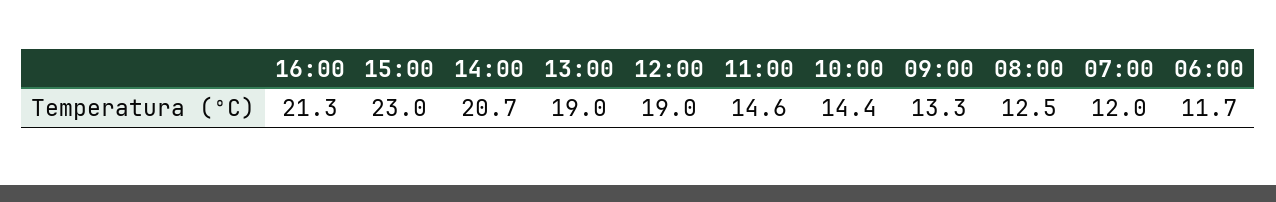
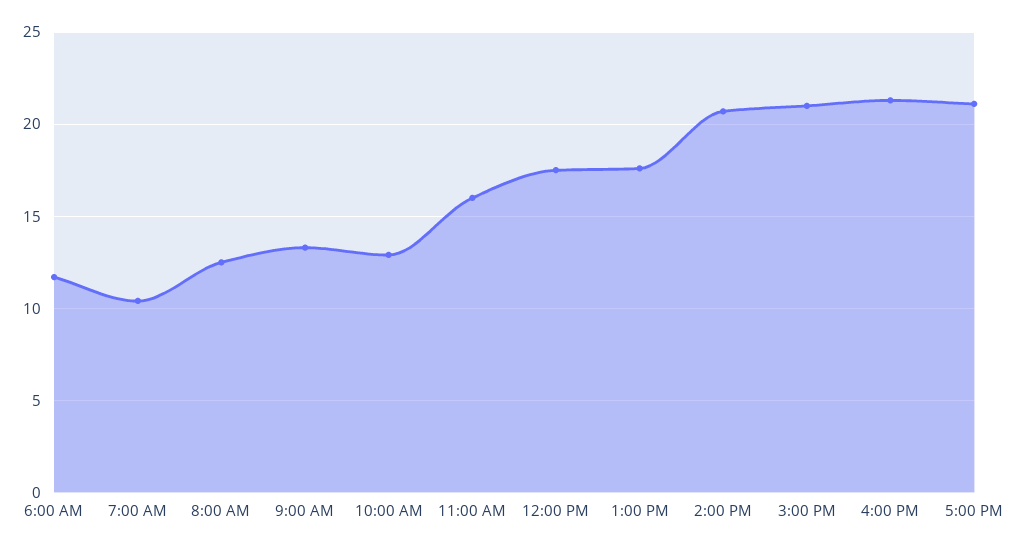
15:00: 23 -> 21
13:00: 19 -> 17.5
12:00: 19 -> 17.5
11:00: 14.6 -> 16
10:00: 14.4 -> 13
07:00: 12 -> 10.5
5:00 PM: none -> 21

